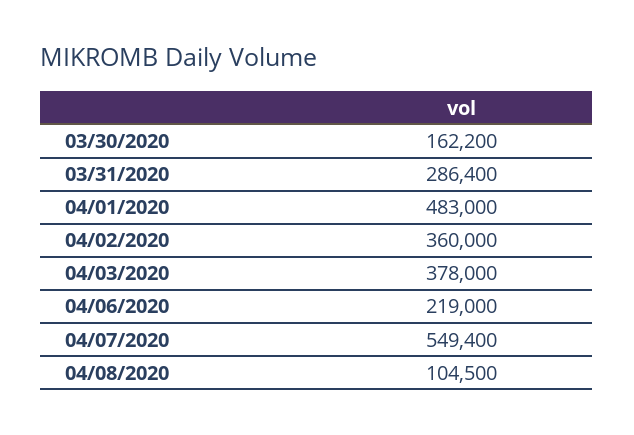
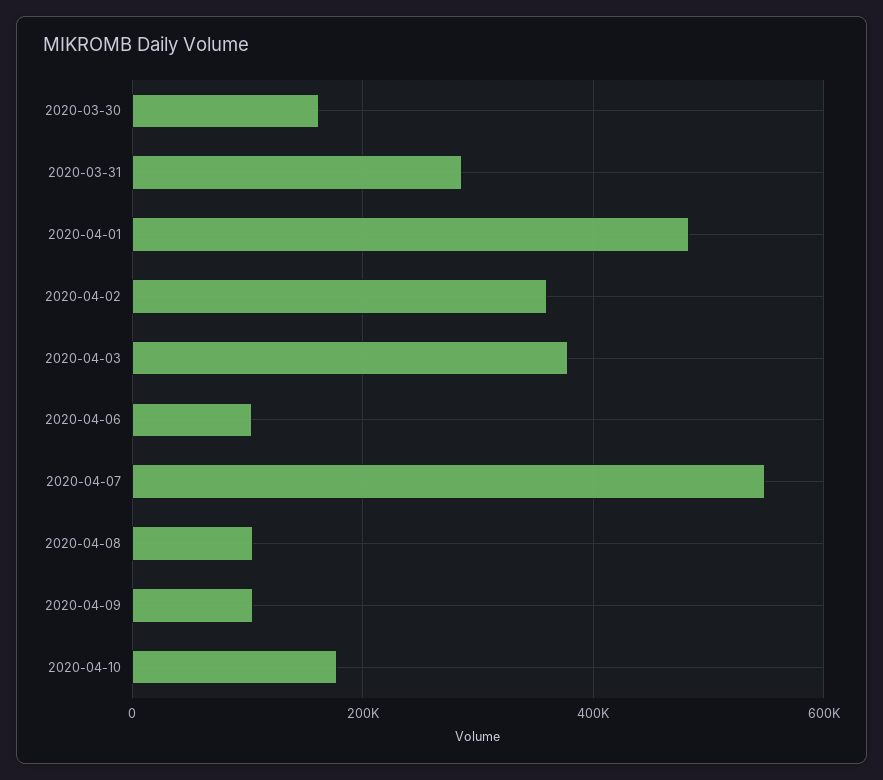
04/06/2020: 219000 -> 100000
2020-04-09: none -> 100000
2020-04-10: none -> 180000

